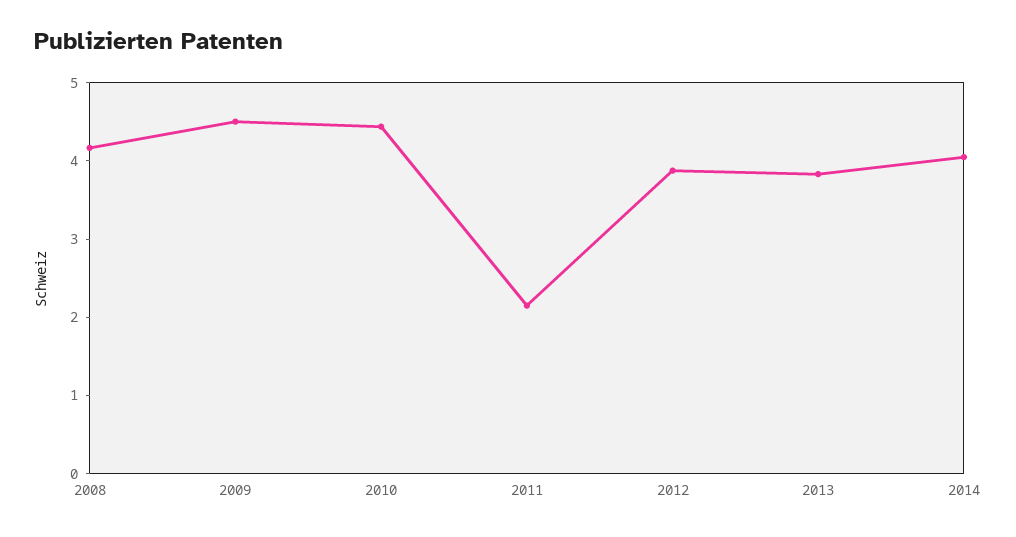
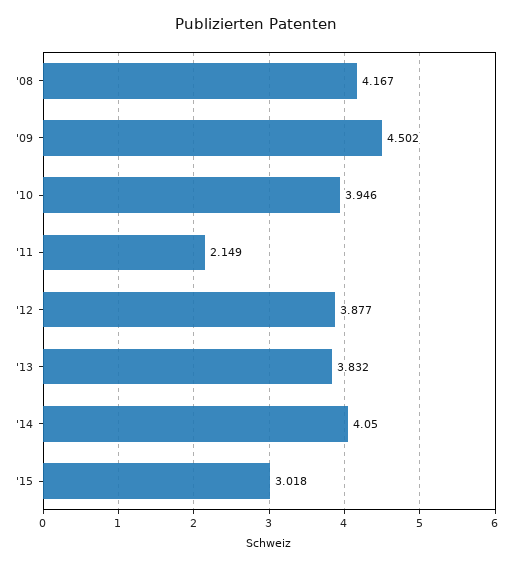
2010: 4.4 -> 3.946
'15: none -> 3.018

